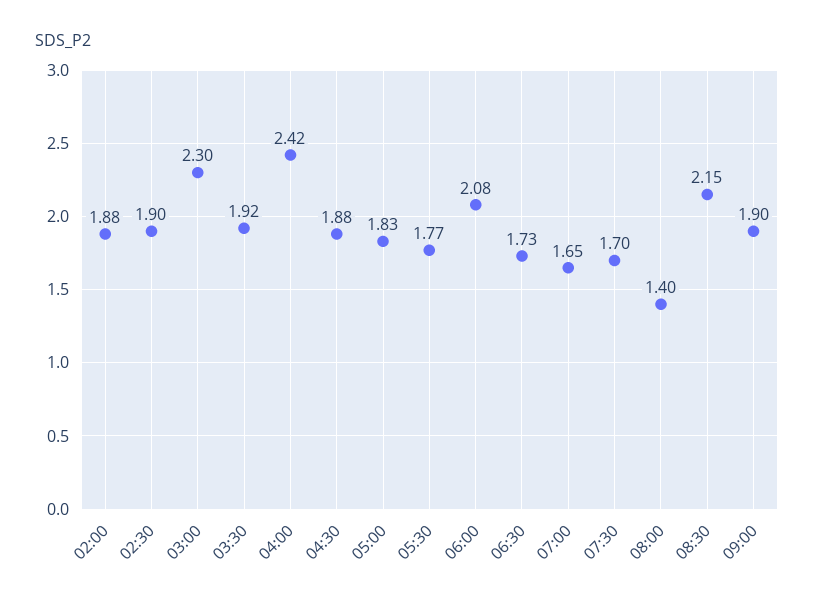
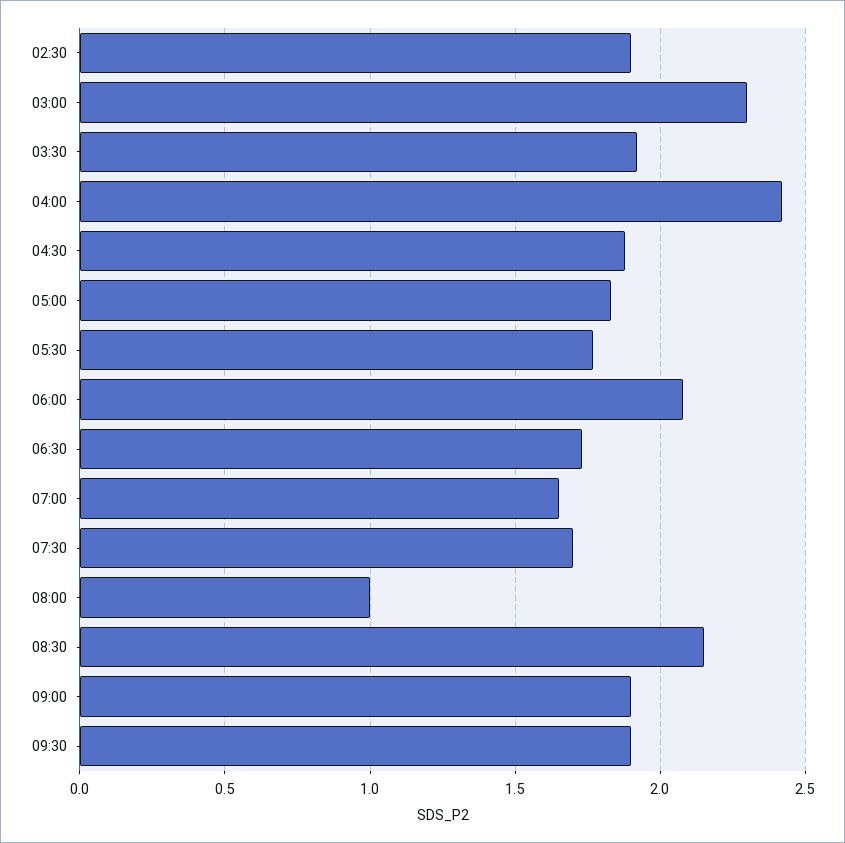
02:00: 1.88 -> none
08:00: 1.4 -> 1
09:30: none -> 1.9

